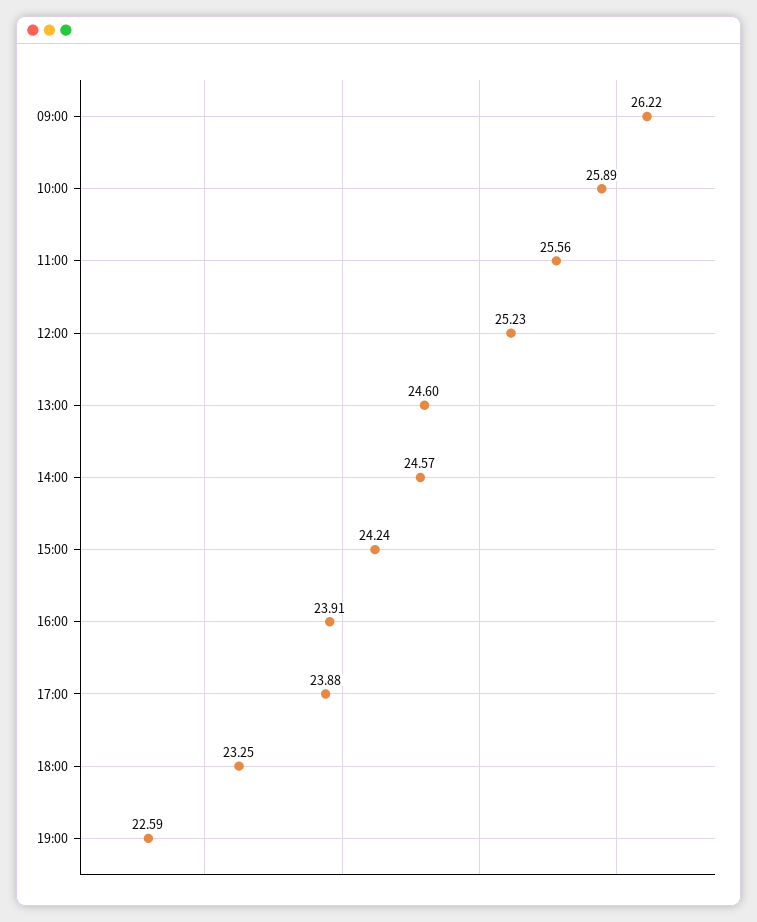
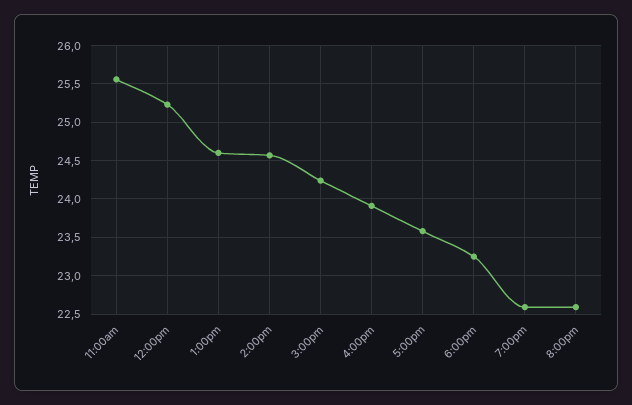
09:00: 26.22 -> none
10:00: 25.89 -> none
17:00: 23.88 -> 23.6
8:00pm: none -> 22.6

